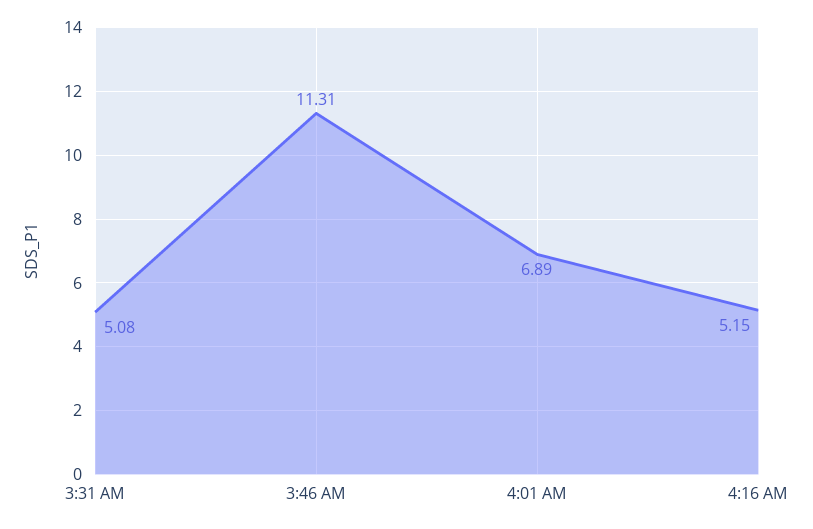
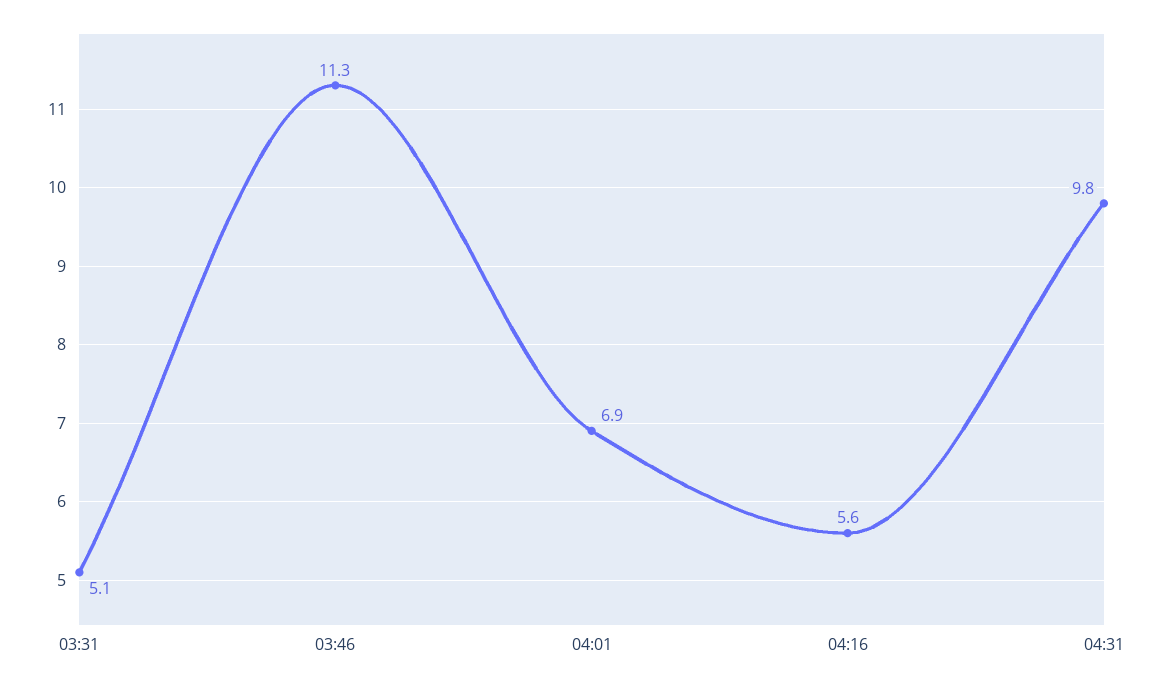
4:16 AM: 5.15 -> 5.6
04:31: none -> 9.8

